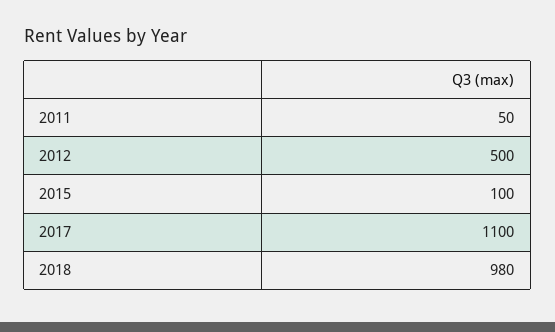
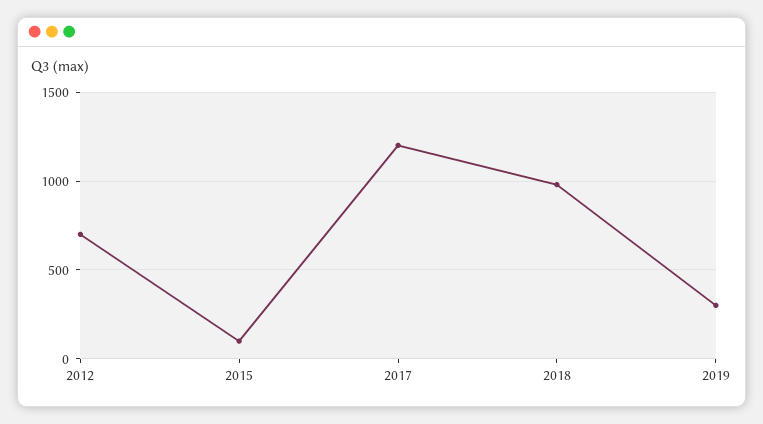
2011: 50 -> none
2012: 500 -> 700
2017: 1100 -> 1200
2019: none -> 300

